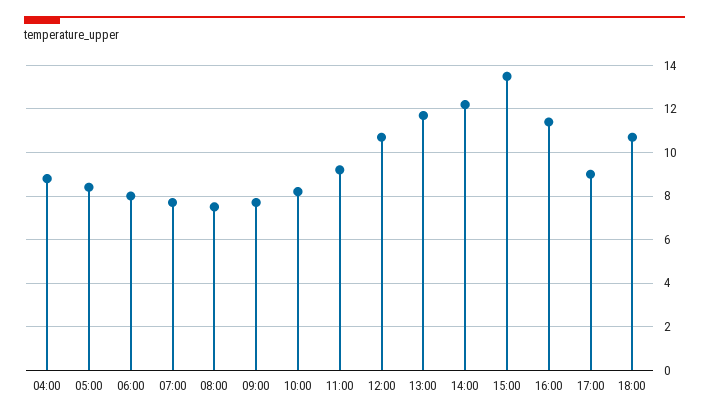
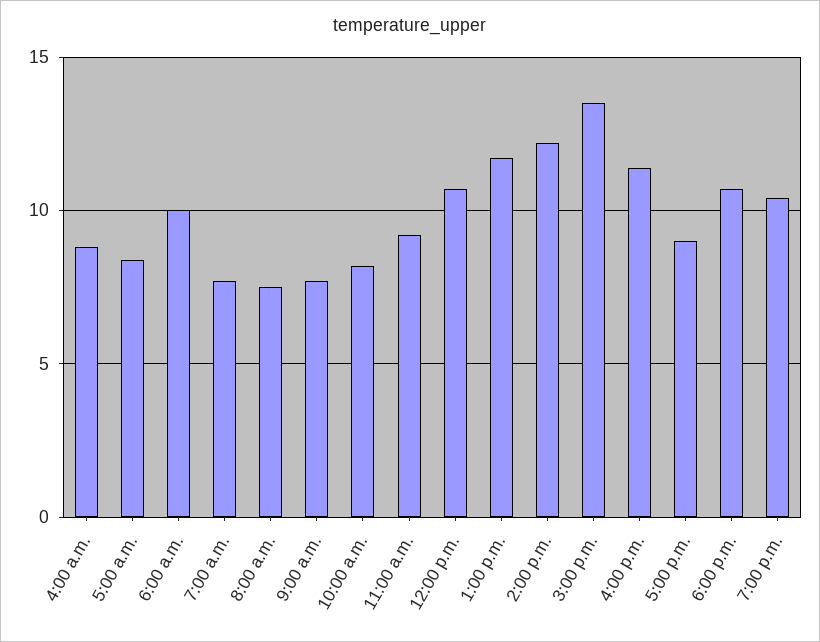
06:00: 8 -> 10
7:00 p.m.: none -> 10.5

